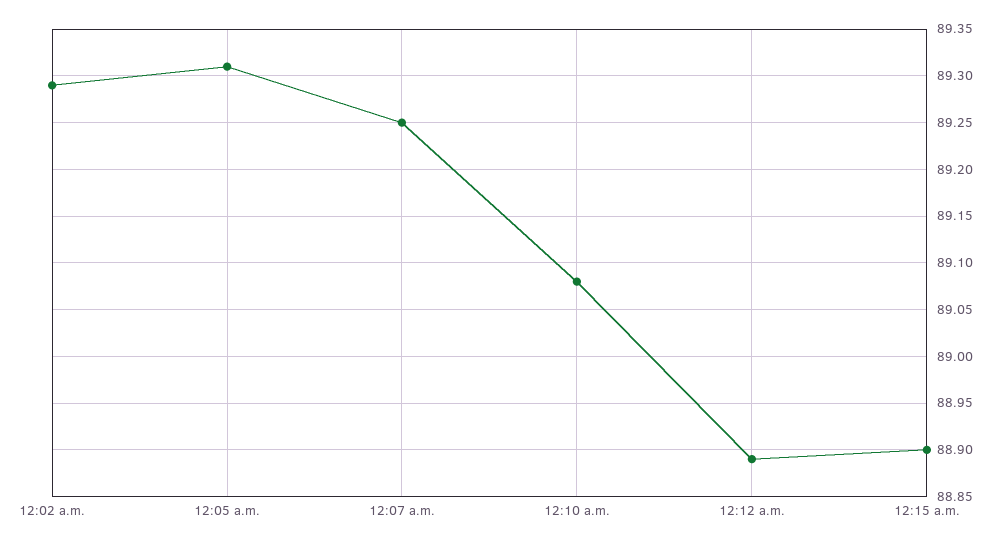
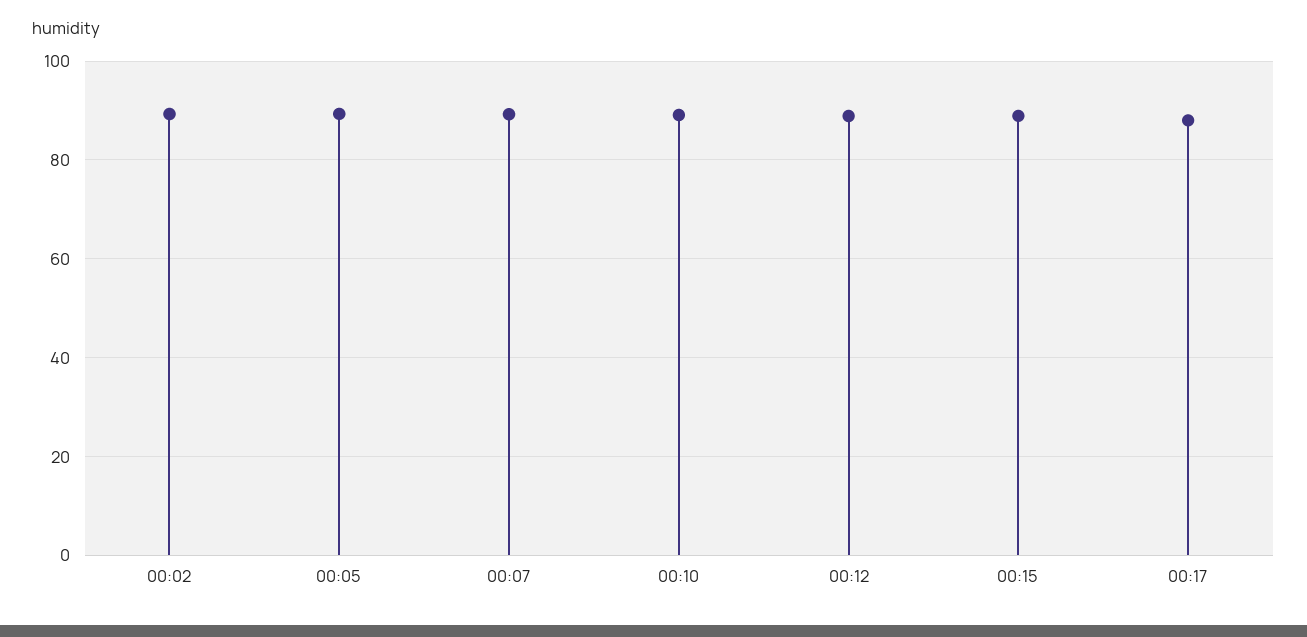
00:17: none -> 88

